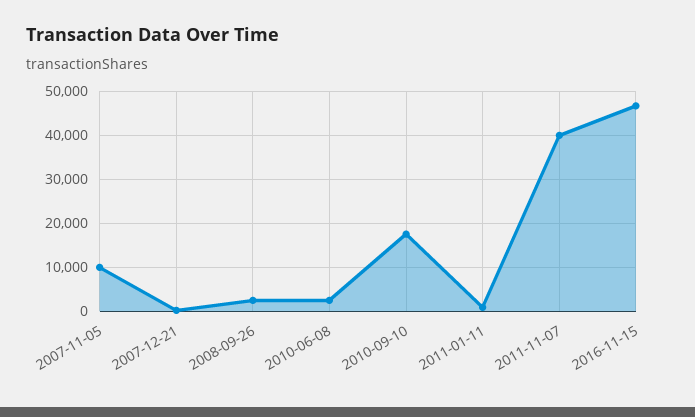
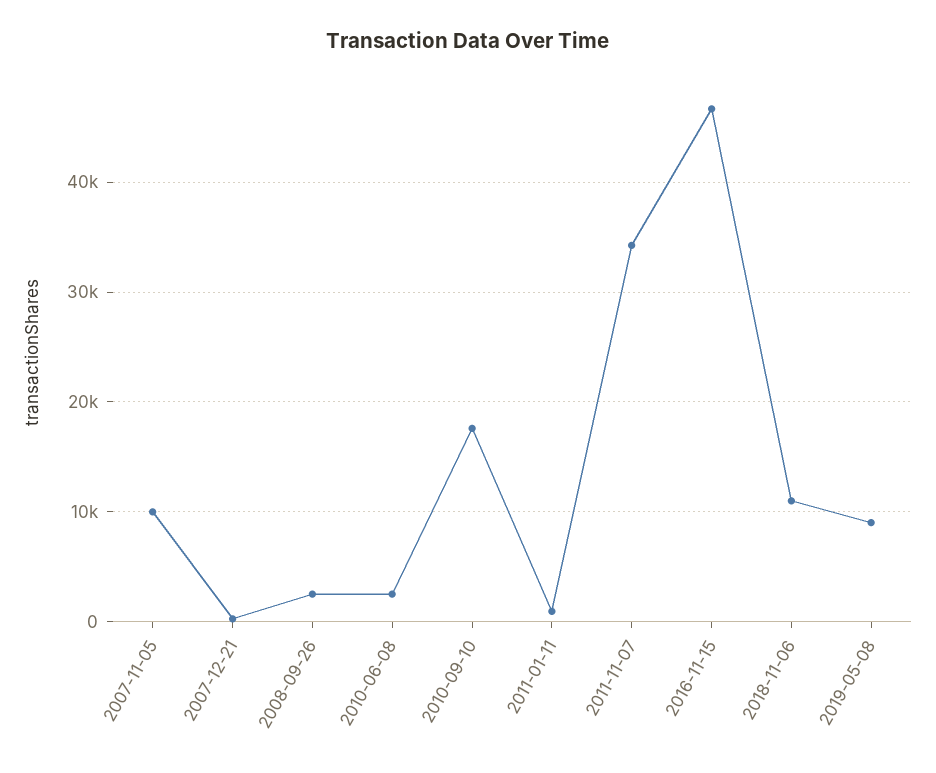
2011-11-07: 40000 -> 34000
2018-11-06: none -> 11000
2019-05-08: none -> 9000

